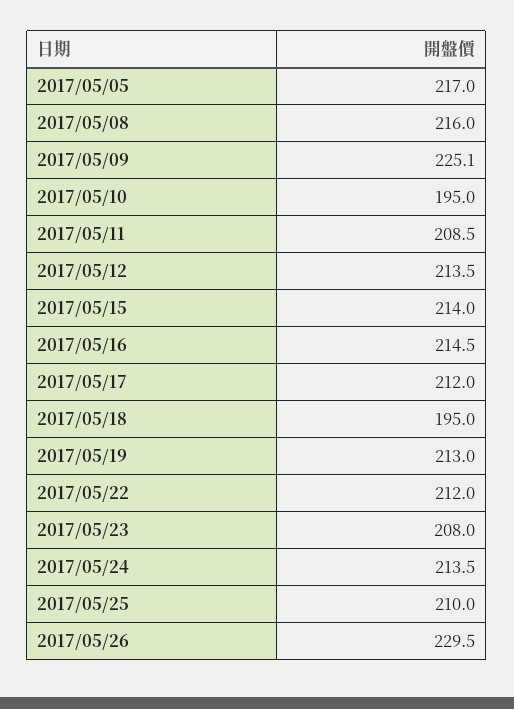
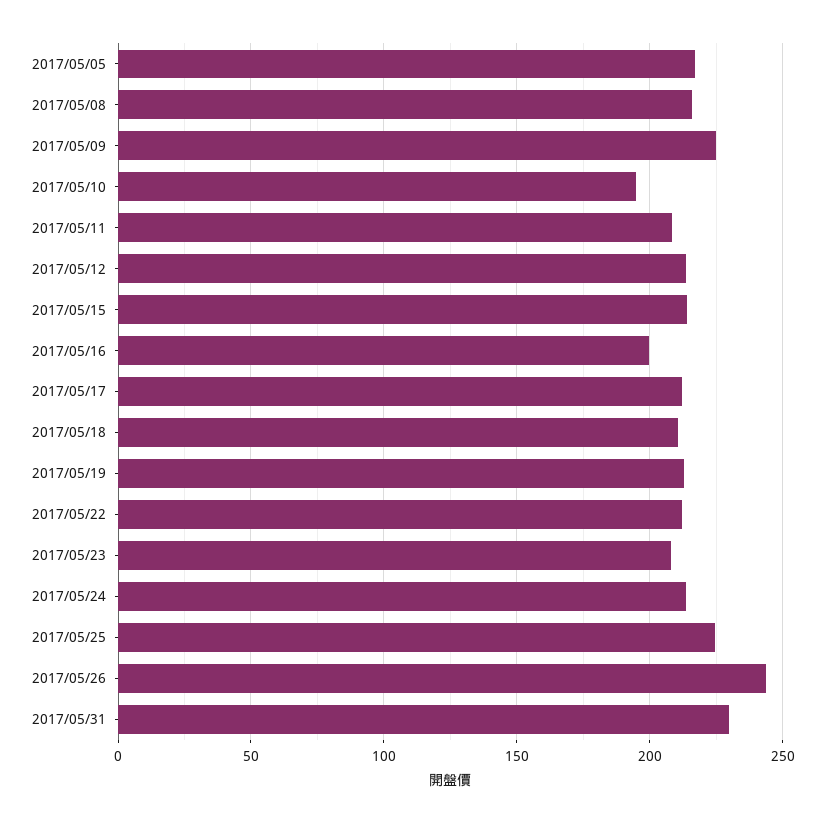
2017/05/16: 214.5 -> 200
2017/05/18: 195 -> 210
2017/05/25: 210 -> 225
2017/05/26: 229.5 -> 245
2017/05/31: none -> 230

